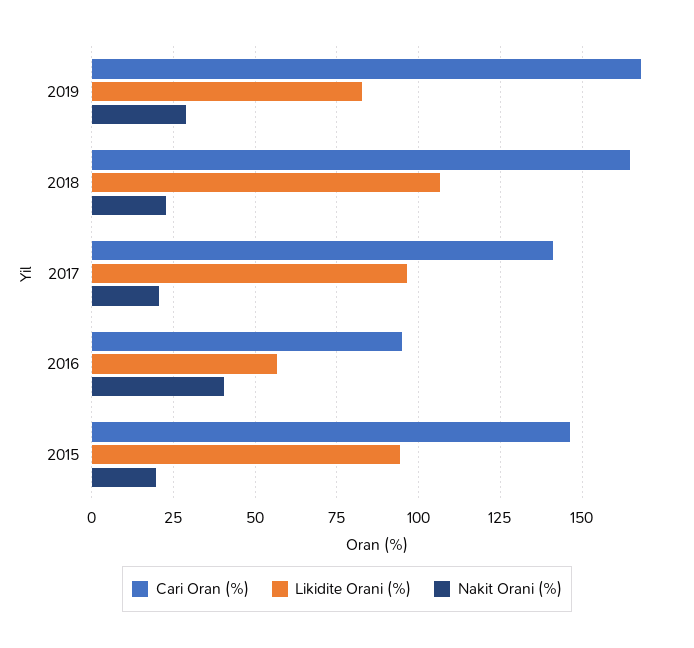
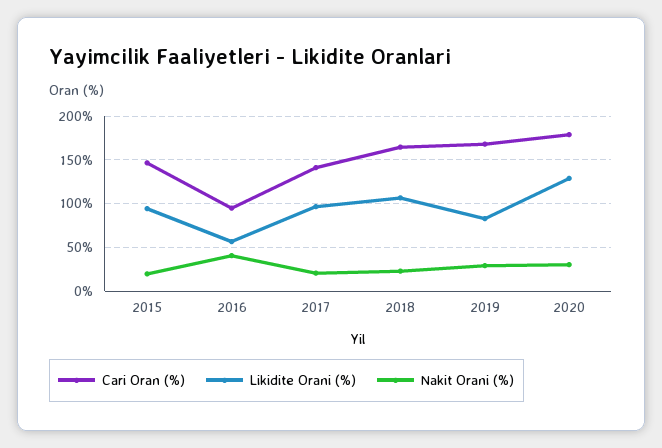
Cari Oran (%), 2020: none -> 180
Likidite Orani (%), 2020: none -> 130
Nakit Orani (%), 2020: none -> 30

